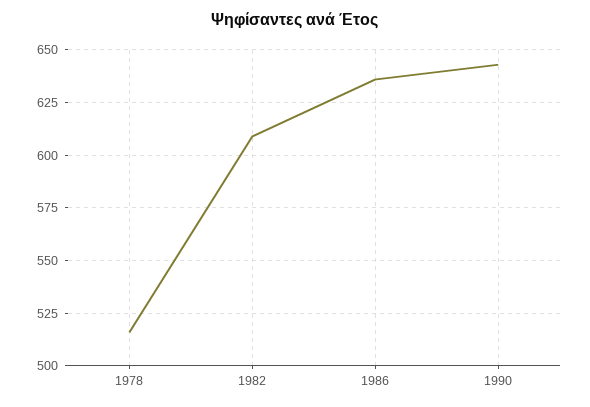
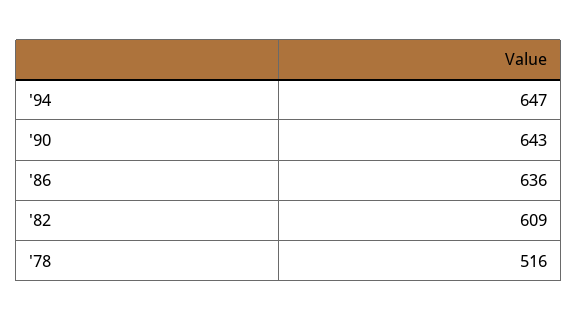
'94: none -> 647

